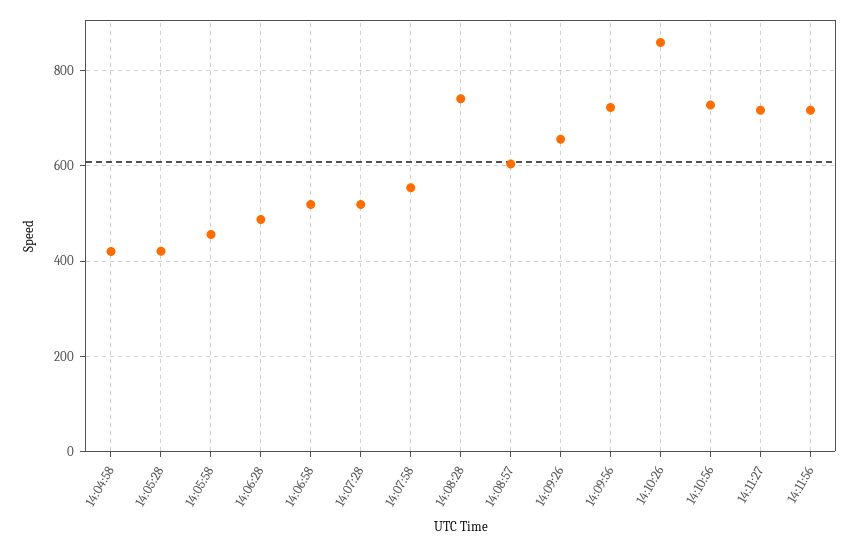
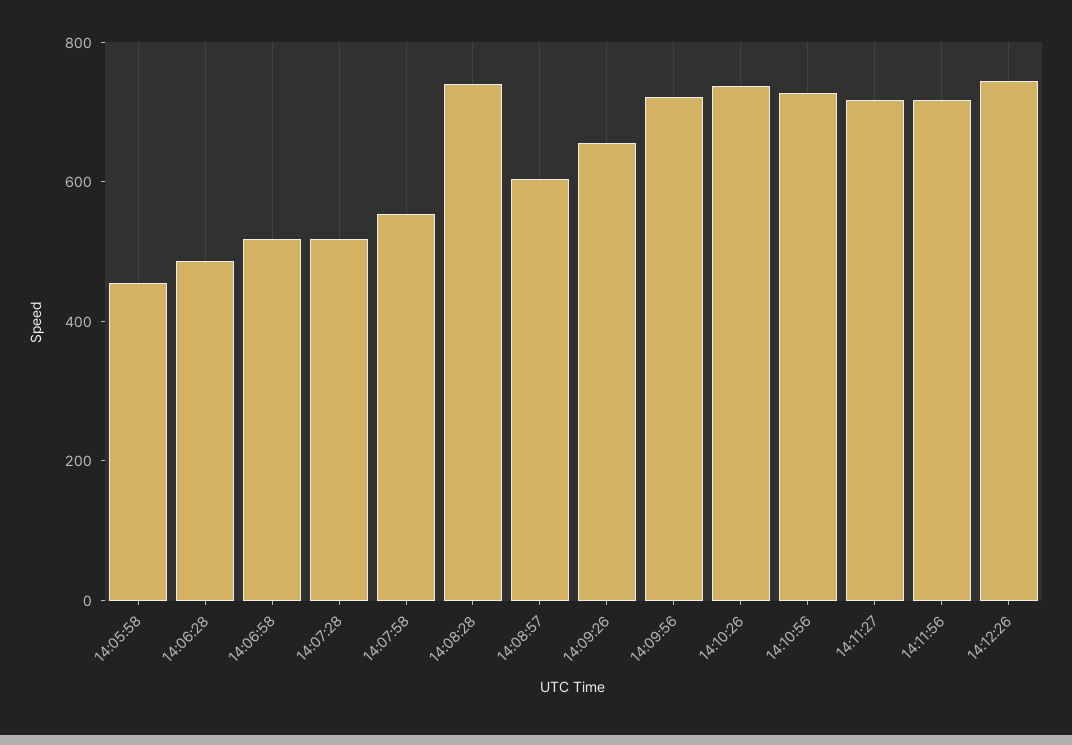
14:04:58: 420 -> none
14:05:28: 420 -> none
14:10:26: 860 -> 750
14:12:26: none -> 750

